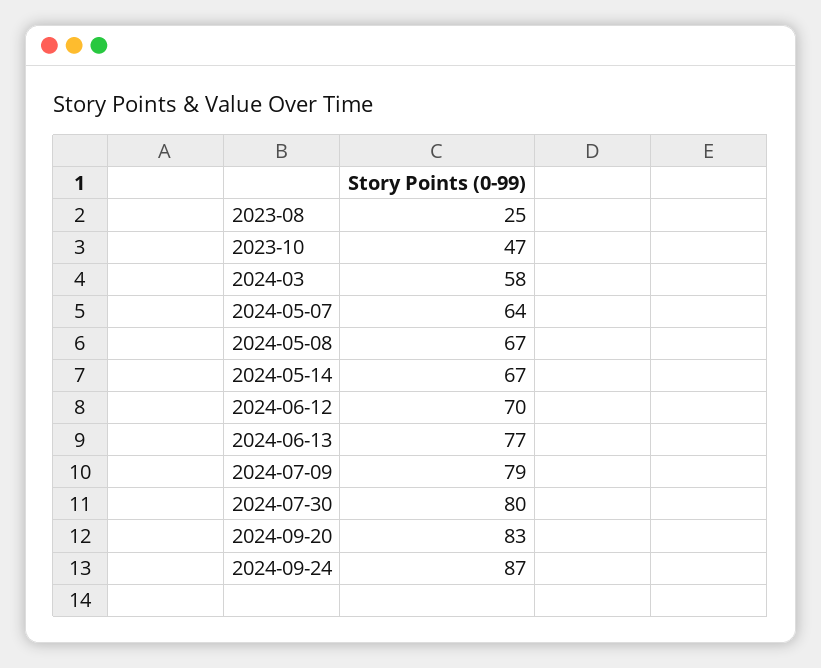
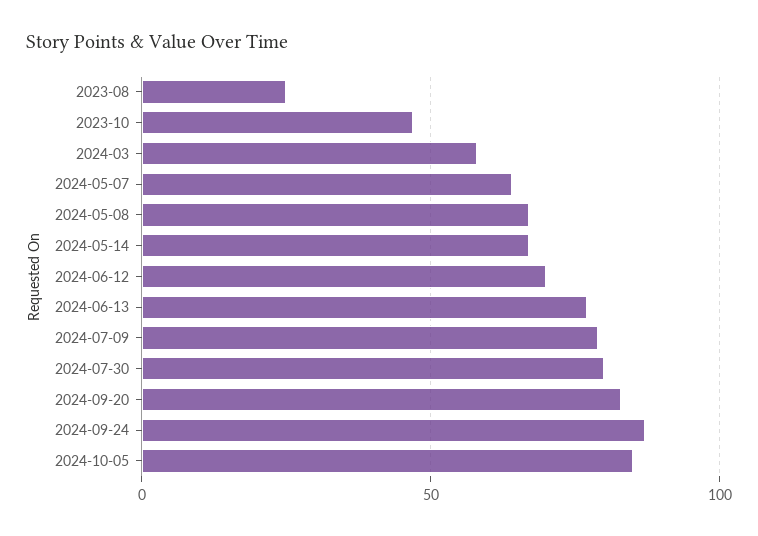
2024-10-05: none -> 85

